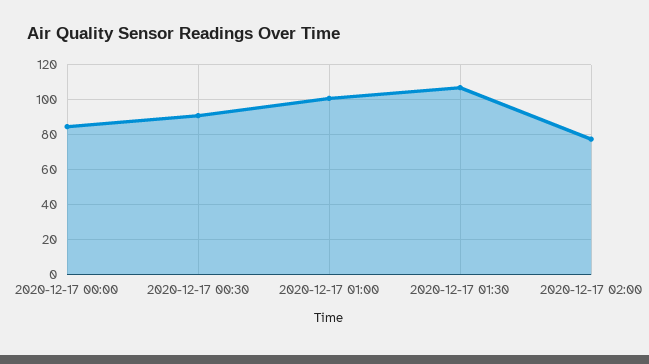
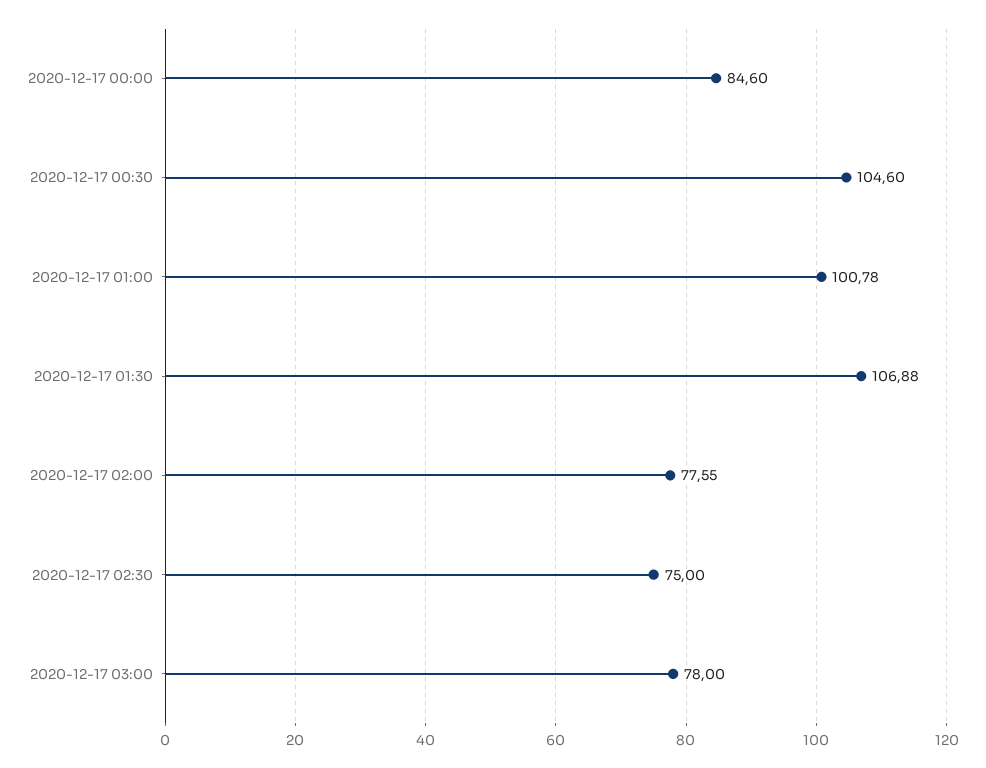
2020-12-17 00:30: 90 -> 104.6
2020-12-17 02:30: none -> 75
2020-12-17 03:00: none -> 78

